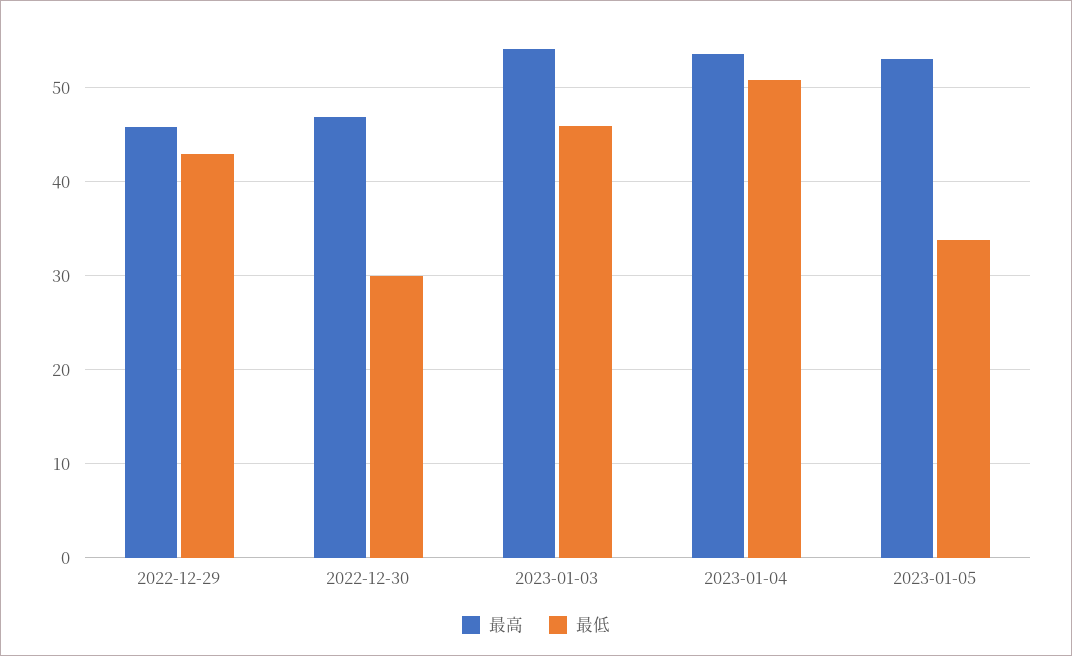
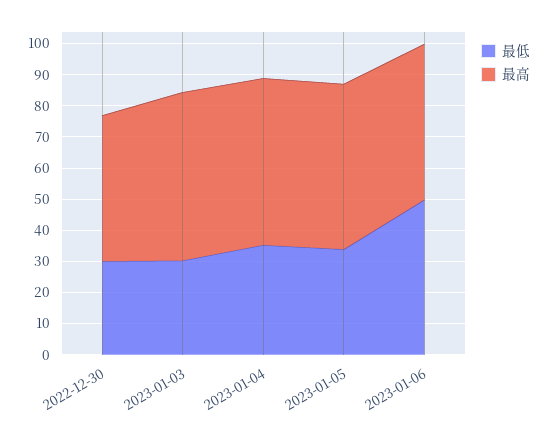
最高, 2022-12-29: 46 -> none
最低, 2022-12-29: 43 -> none
最低, 2023-01-03: 46 -> 30
最低, 2023-01-04: 51 -> 35
最低, 2023-01-06: none -> 50
最高, 2023-01-06: none -> 50

